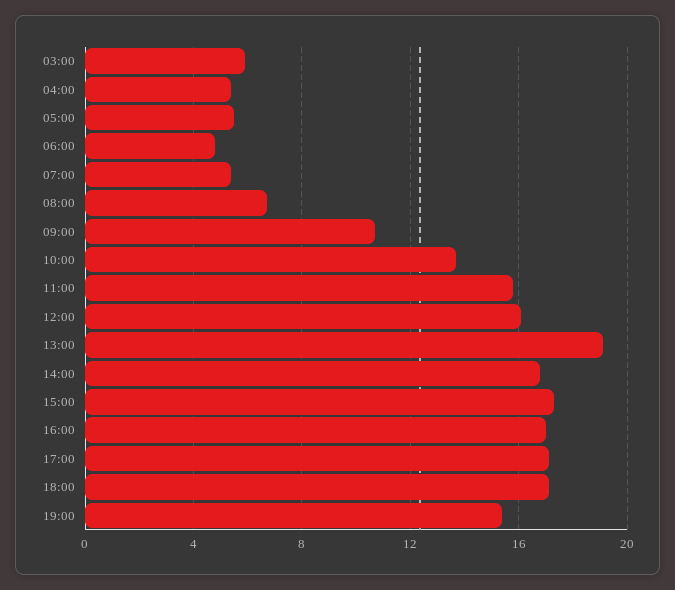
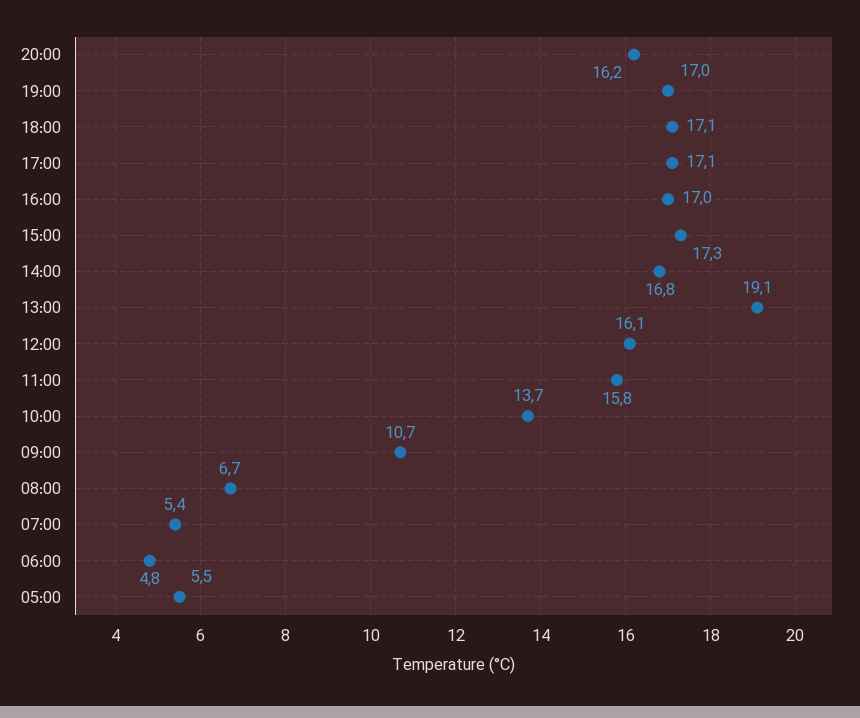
03:00: 6 -> none
04:00: 5.5 -> none
19:00: 15.5 -> 17
20:00: none -> 16.2

